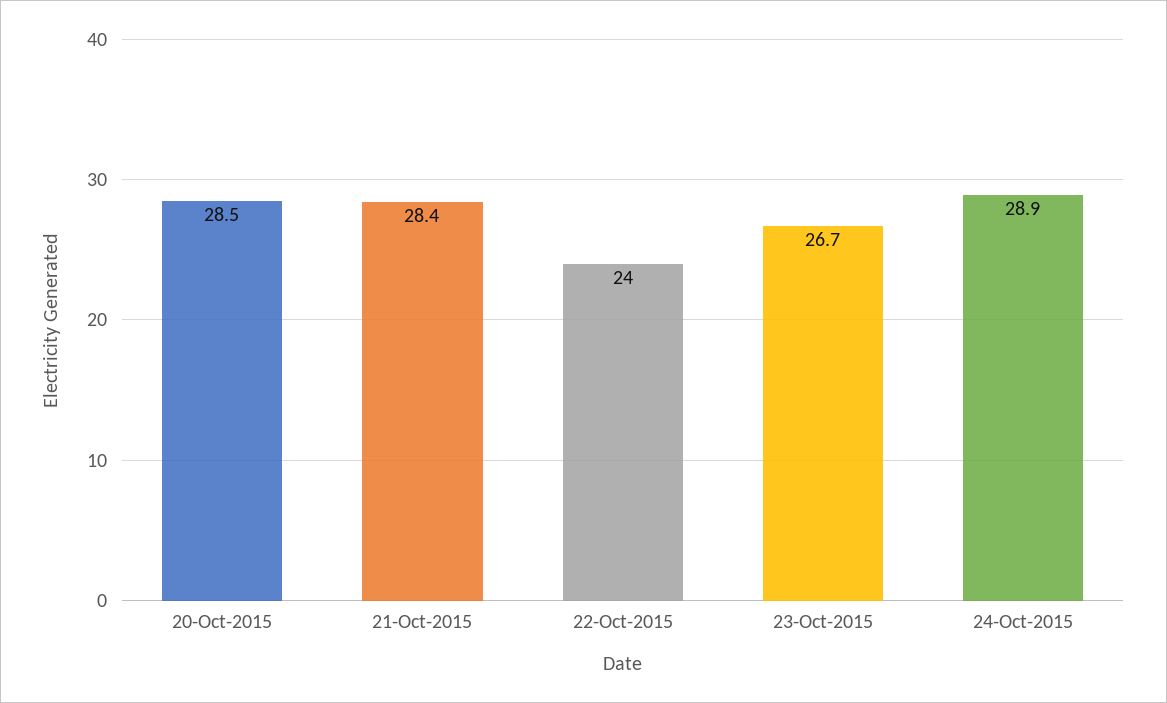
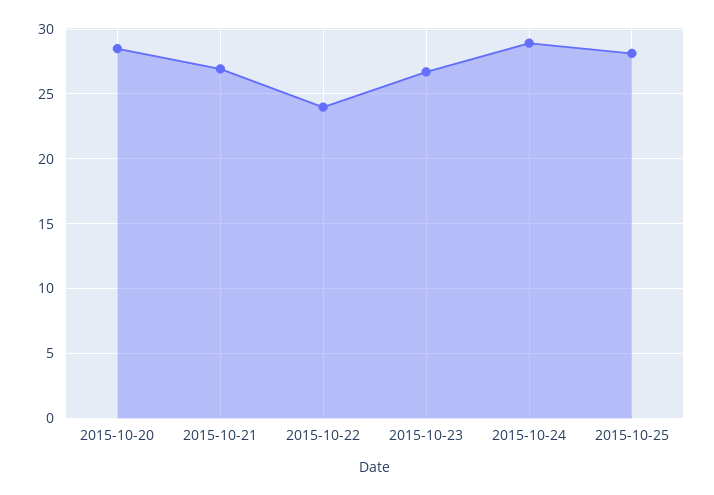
21-Oct-2015: 28.4 -> 27
2015-10-25: none -> 28

